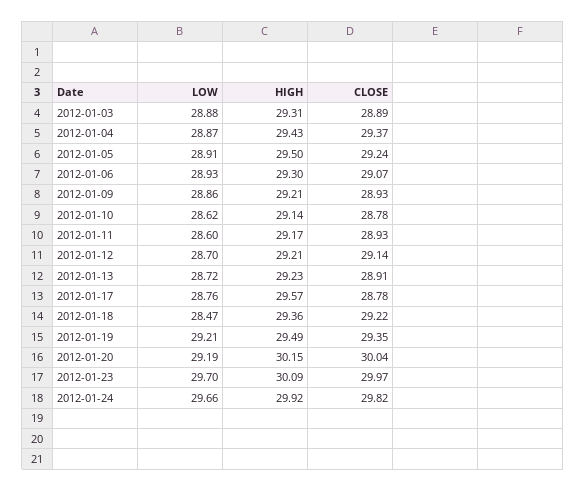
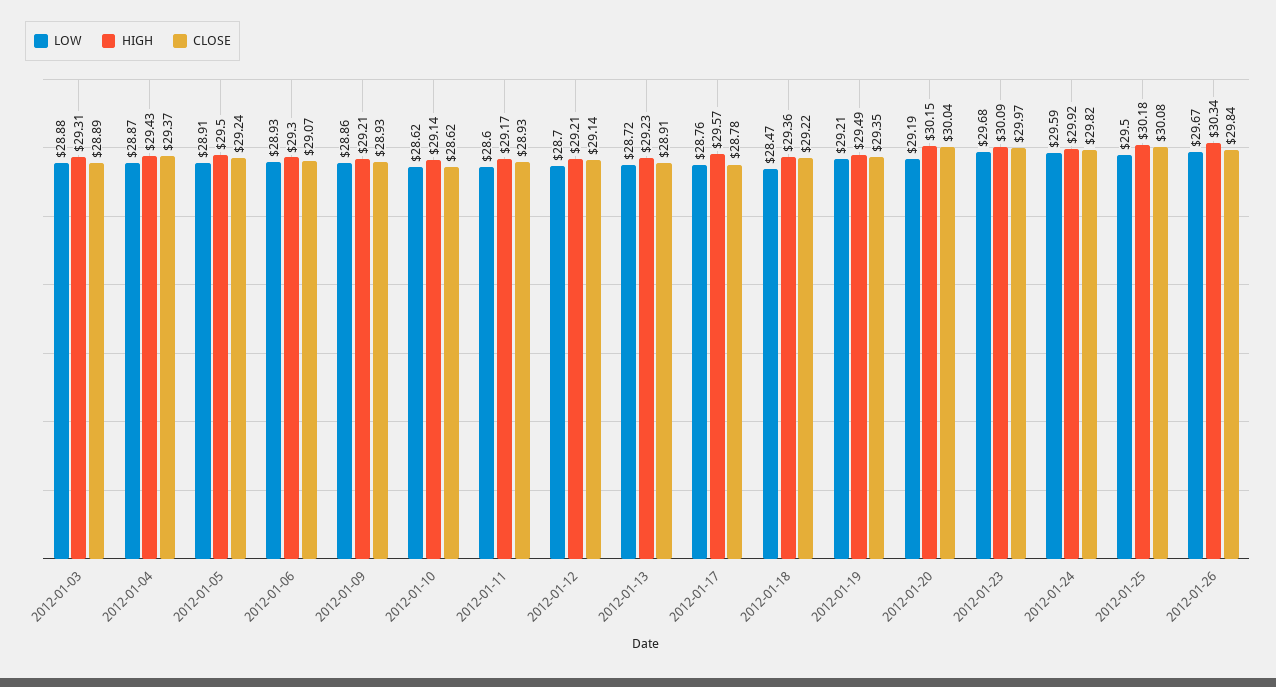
CLOSE, 2012-01-10: 28.78 -> 28.62
LOW, 2012-01-23: 29.7 -> 29.68
LOW, 2012-01-24: 29.66 -> 29.59
LOW, 2012-01-25: none -> 29.5
HIGH, 2012-01-25: none -> 30.18
CLOSE, 2012-01-25: none -> 30.08
LOW, 2012-01-26: none -> 29.67
HIGH, 2012-01-26: none -> 30.34
CLOSE, 2012-01-26: none -> 29.84

